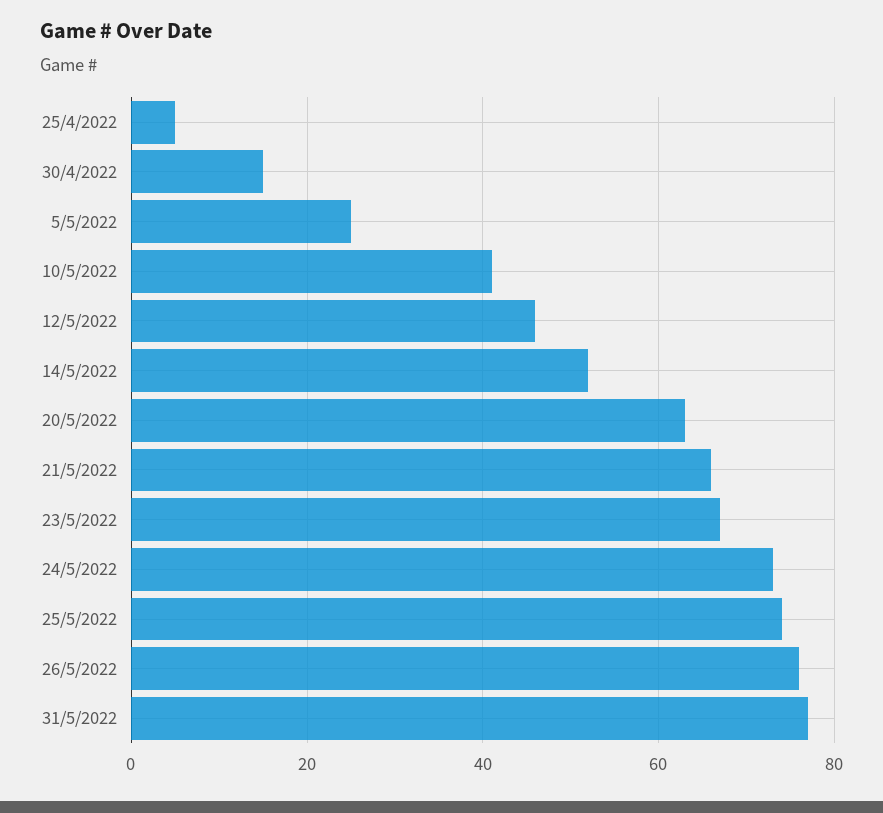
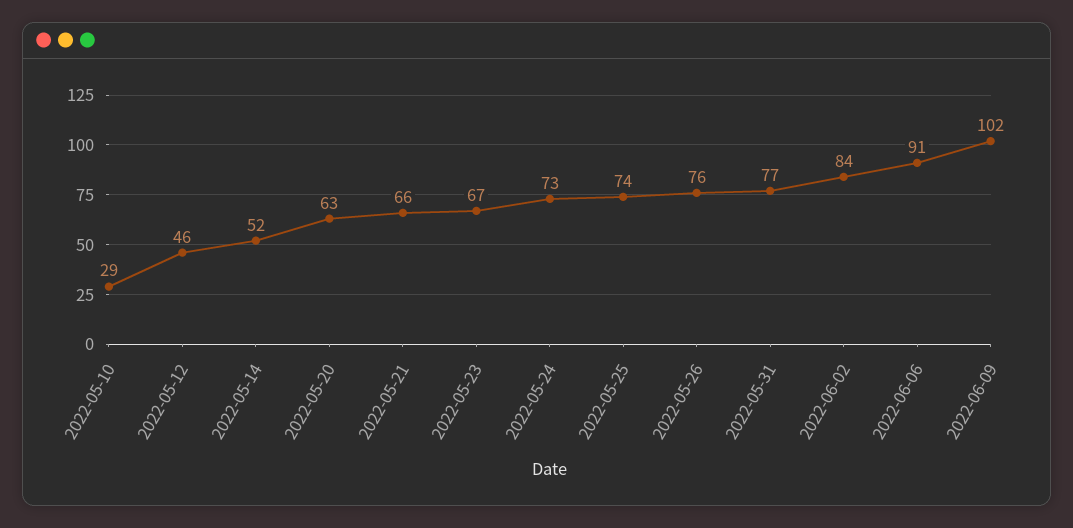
25/4/2022: 5 -> none
30/4/2022: 15 -> none
5/5/2022: 25 -> none
10/5/2022: 40 -> 29
2022-06-02: none -> 84
2022-06-06: none -> 91
2022-06-09: none -> 102

